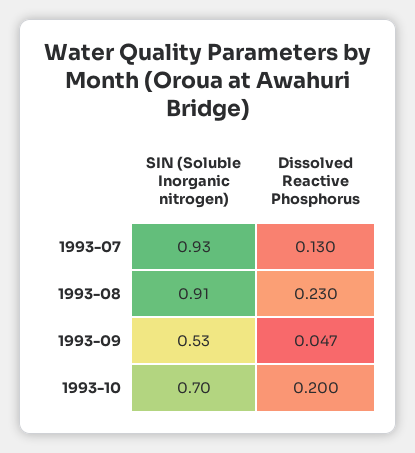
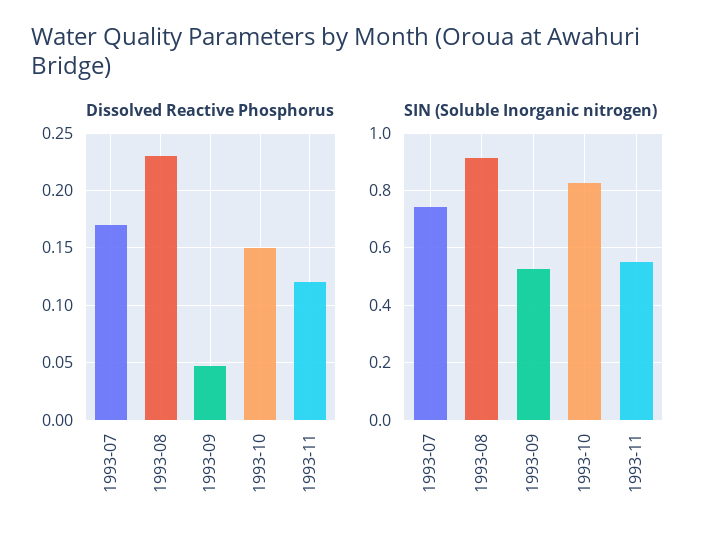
SIN (Soluble Inorganic nitrogen), 1993-07: 0.93 -> 0.75
Dissolved Reactive Phosphorus, 1993-07: 0.13 -> 0.17
SIN (Soluble Inorganic nitrogen), 1993-10: 0.7 -> 0.825
Dissolved Reactive Phosphorus, 1993-10: 0.2 -> 0.15
Dissolved Reactive Phosphorus, 1993-11: none -> 0.12
SIN (Soluble Inorganic nitrogen), 1993-11: none -> 0.55

